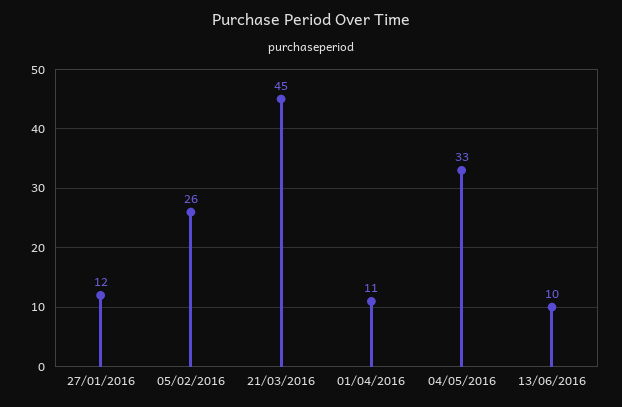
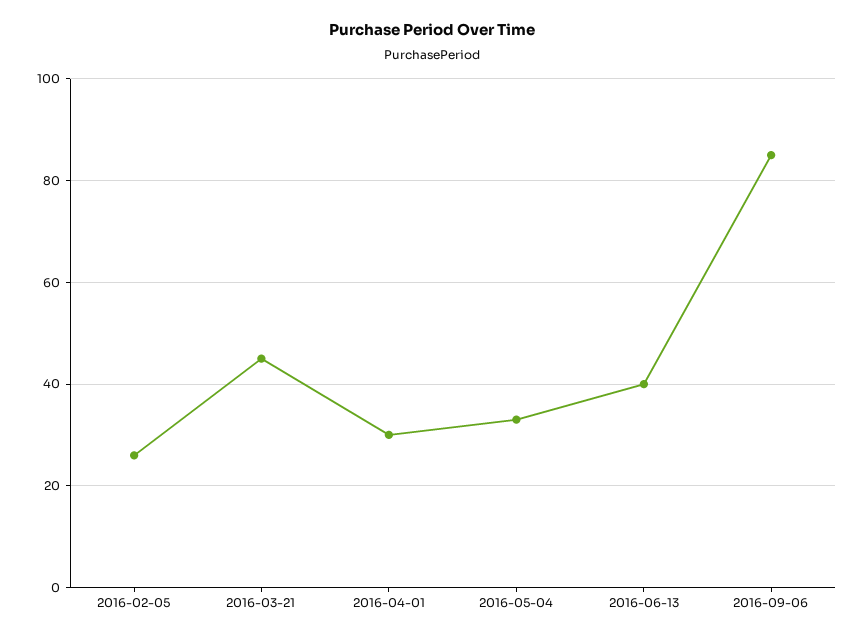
27/01/2016: 12 -> none
01/04/2016: 11 -> 30
13/06/2016: 10 -> 40
2016-09-06: none -> 85

